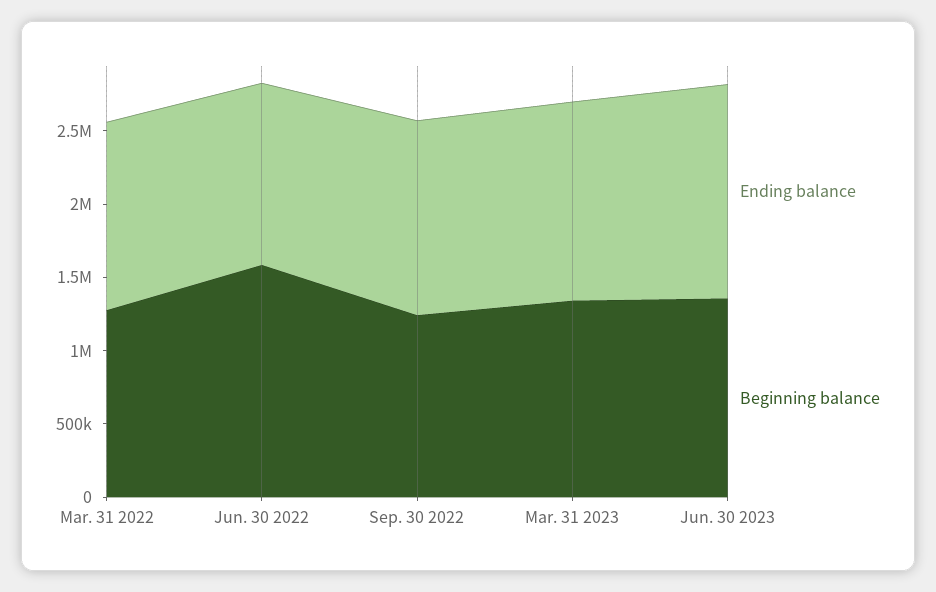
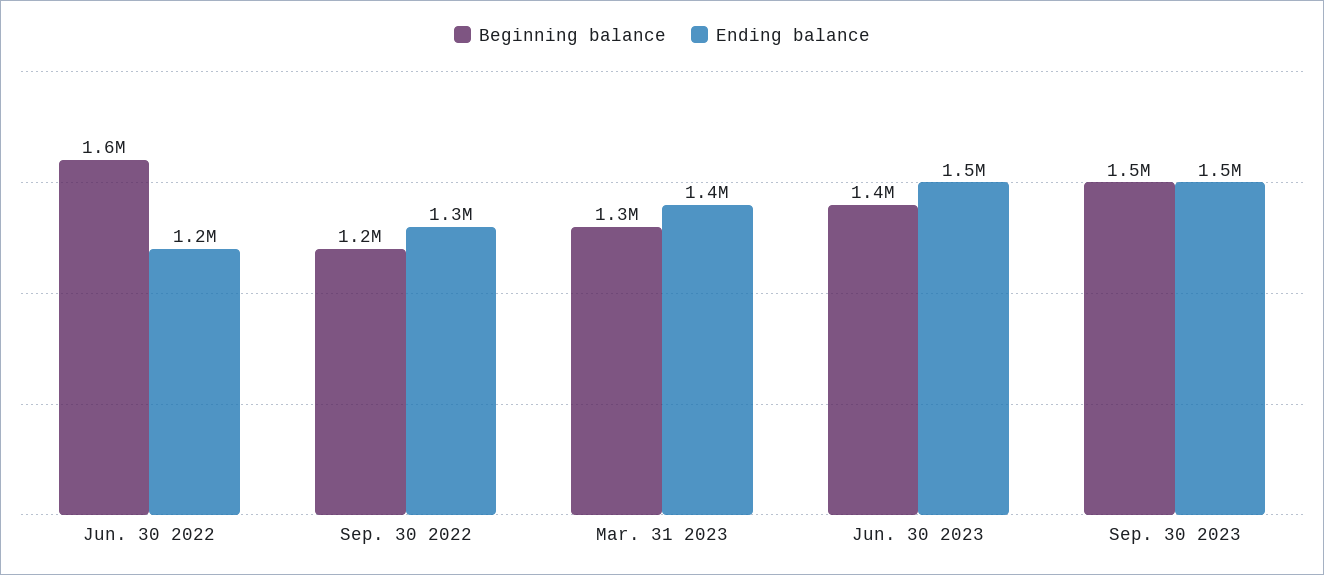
Ending balance, Mar. 31 2022: 1300000 -> none
Beginning balance, Mar. 31 2022: 1300000 -> none
Beginning balance, Sep. 30 2023: none -> 1500000
Ending balance, Sep. 30 2023: none -> 1500000

